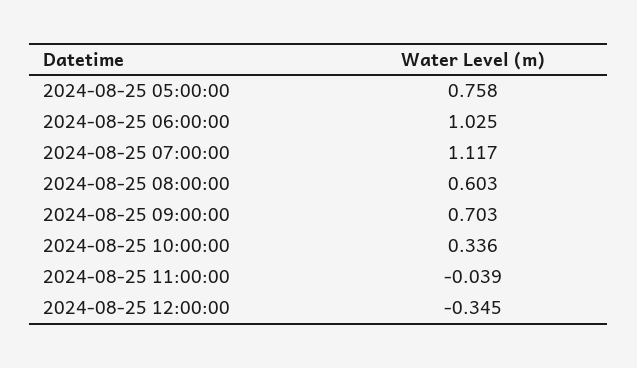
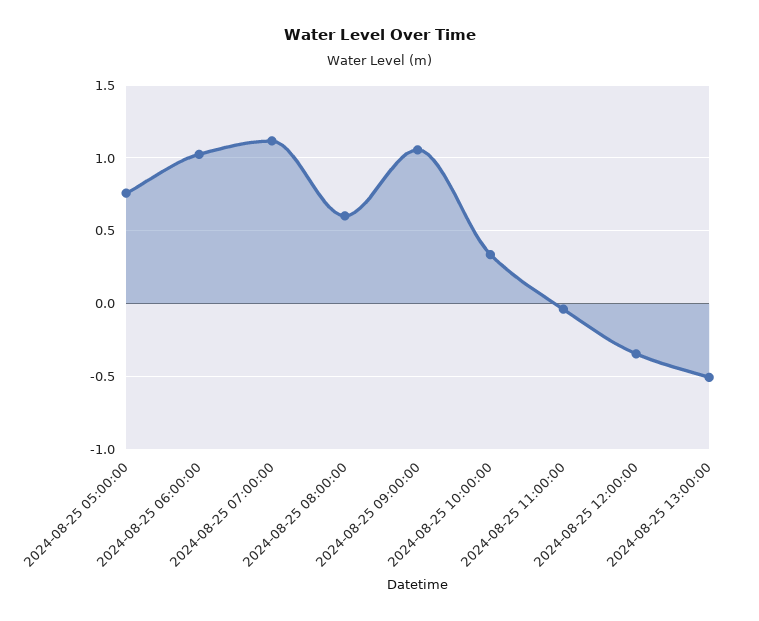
2024-08-25 09:00:00: 0.703 -> 1.05
2024-08-25 13:00:00: none -> -0.5

